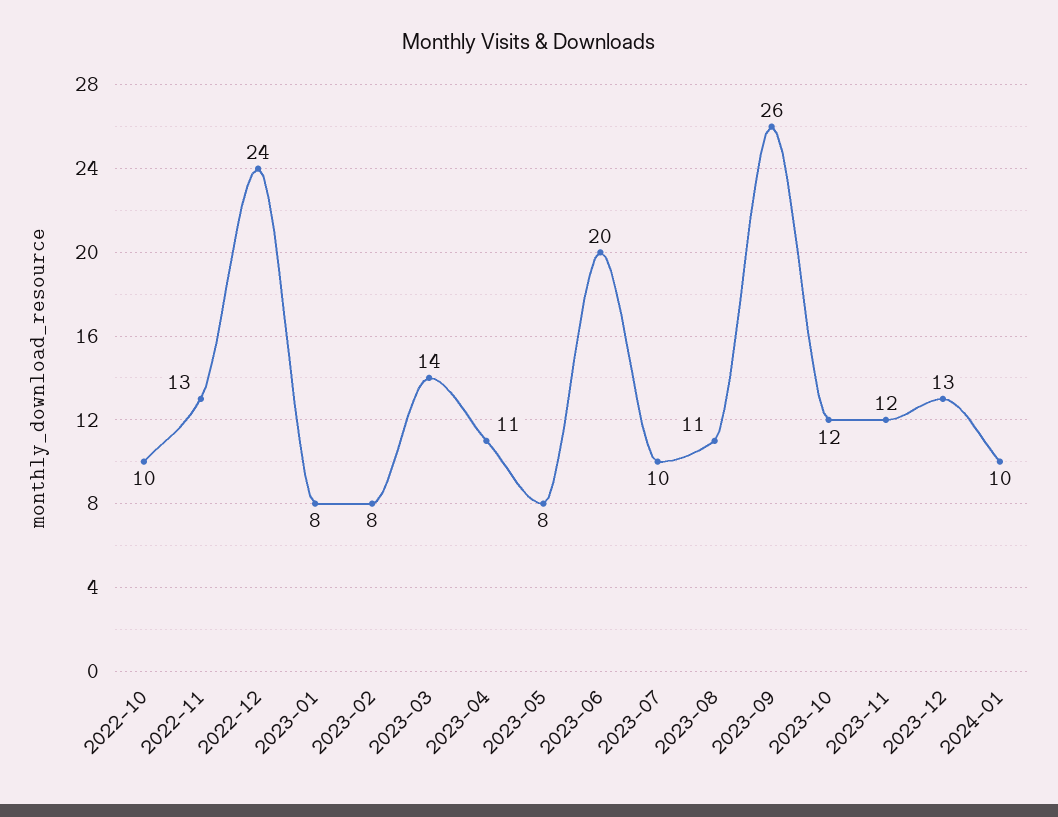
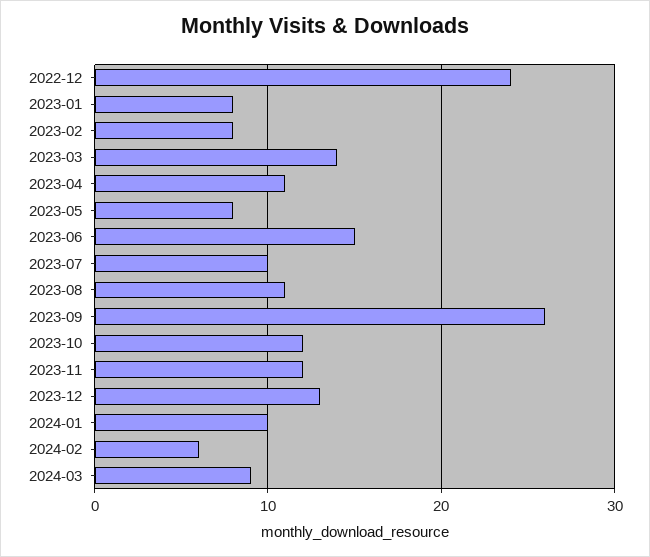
2022-10: 10 -> none
2022-11: 13 -> none
2023-06: 20 -> 15
2024-02: none -> 6
2024-03: none -> 9

